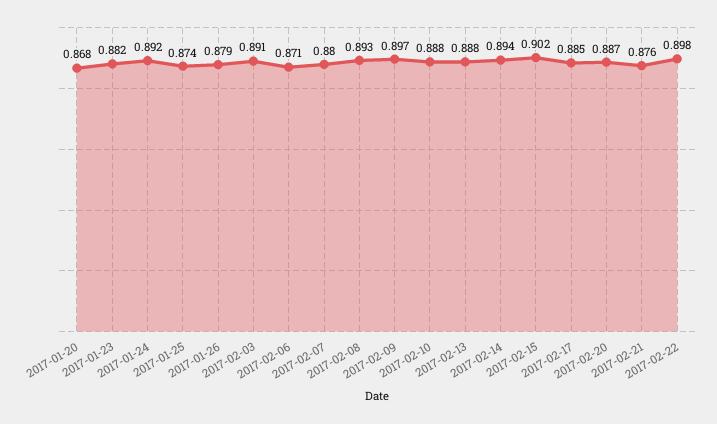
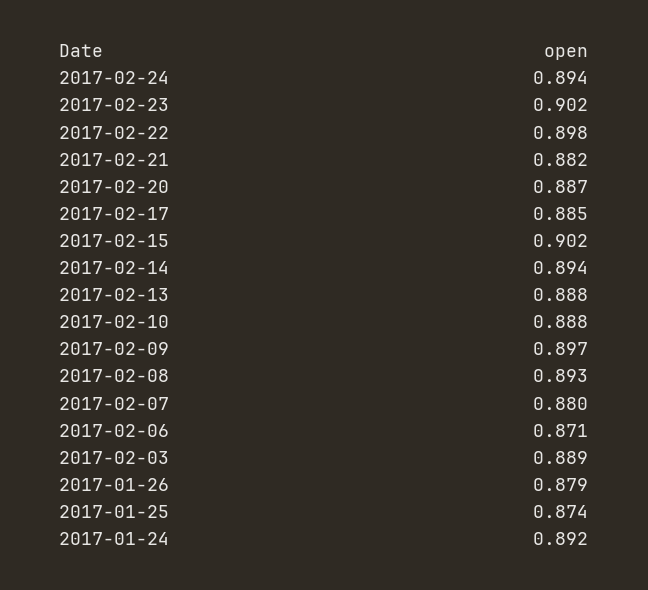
2017-01-20: 0.868 -> none
2017-01-23: 0.882 -> none
2017-02-03: 0.891 -> 0.889
2017-02-21: 0.876 -> 0.882
2017-02-24: none -> 0.894
2017-02-23: none -> 0.902

